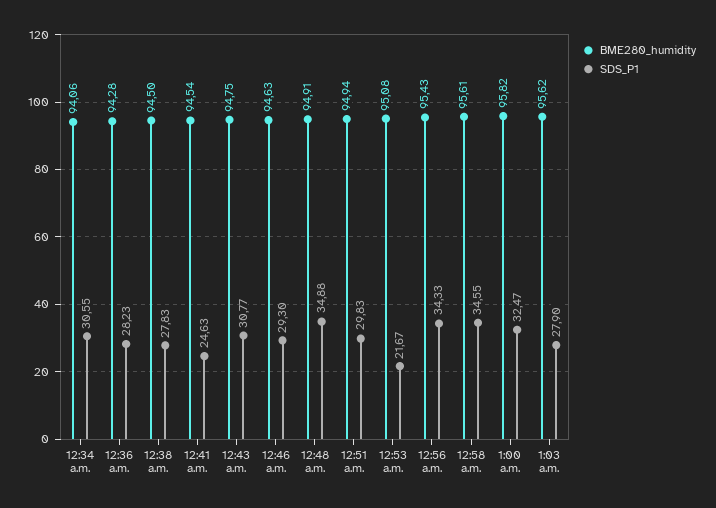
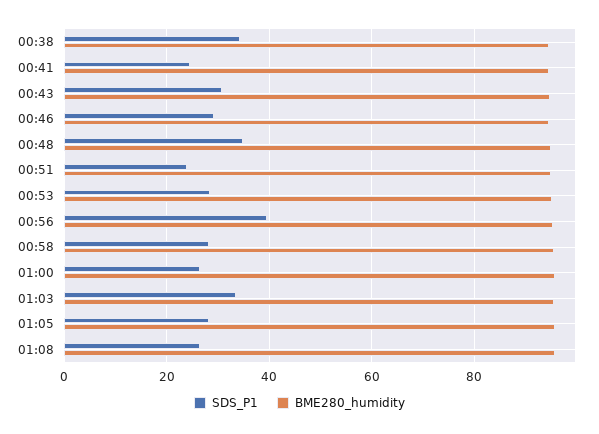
BME280_humidity, 12:34 a.m.: 94.06 -> none
SDS_P1, 12:34 a.m.: 30.55 -> none
BME280_humidity, 12:36 a.m.: 94.28 -> none
SDS_P1, 12:36 a.m.: 28.23 -> none
SDS_P1, 12:38 a.m.: 27.83 -> 34
SDS_P1, 12:51 a.m.: 29.83 -> 24
SDS_P1, 12:53 a.m.: 21.67 -> 28
SDS_P1, 12:56 a.m.: 34.33 -> 40
SDS_P1, 12:58 a.m.: 34.55 -> 28
SDS_P1, 1:00 a.m.: 32.47 -> 26
SDS_P1, 1:03 a.m.: 27.9 -> 34
SDS_P1, 01:05: none -> 28
BME280_humidity, 01:05: none -> 96
SDS_P1, 01:08: none -> 26
BME280_humidity, 01:08: none -> 96

